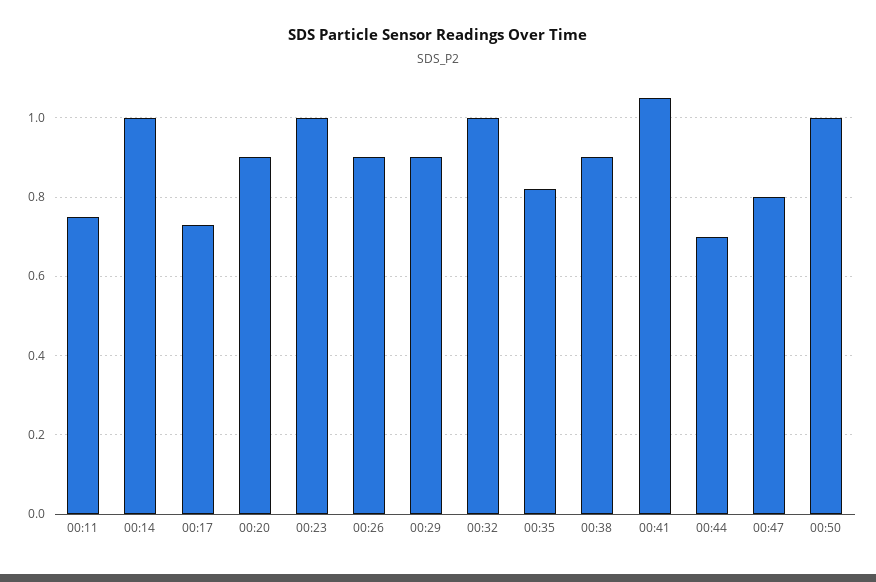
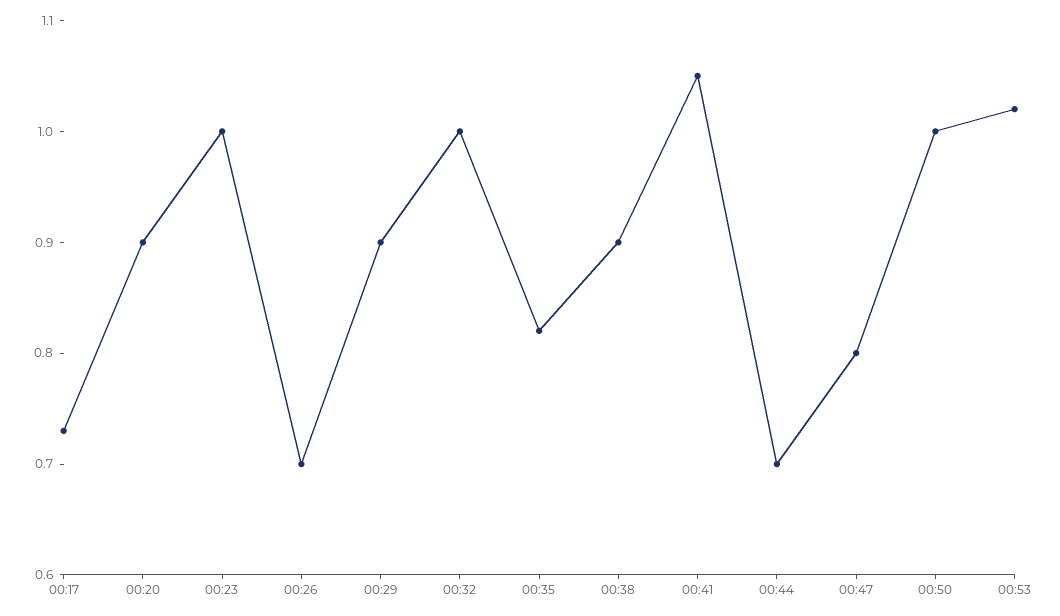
00:11: 0.75 -> none
00:14: 1 -> none
00:26: 0.9 -> 0.7
00:53: none -> 1.02

